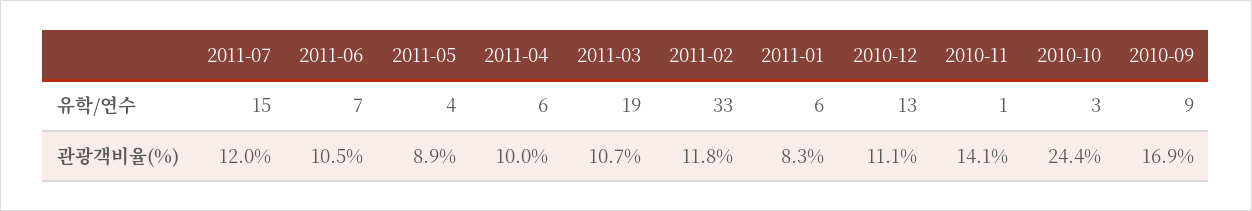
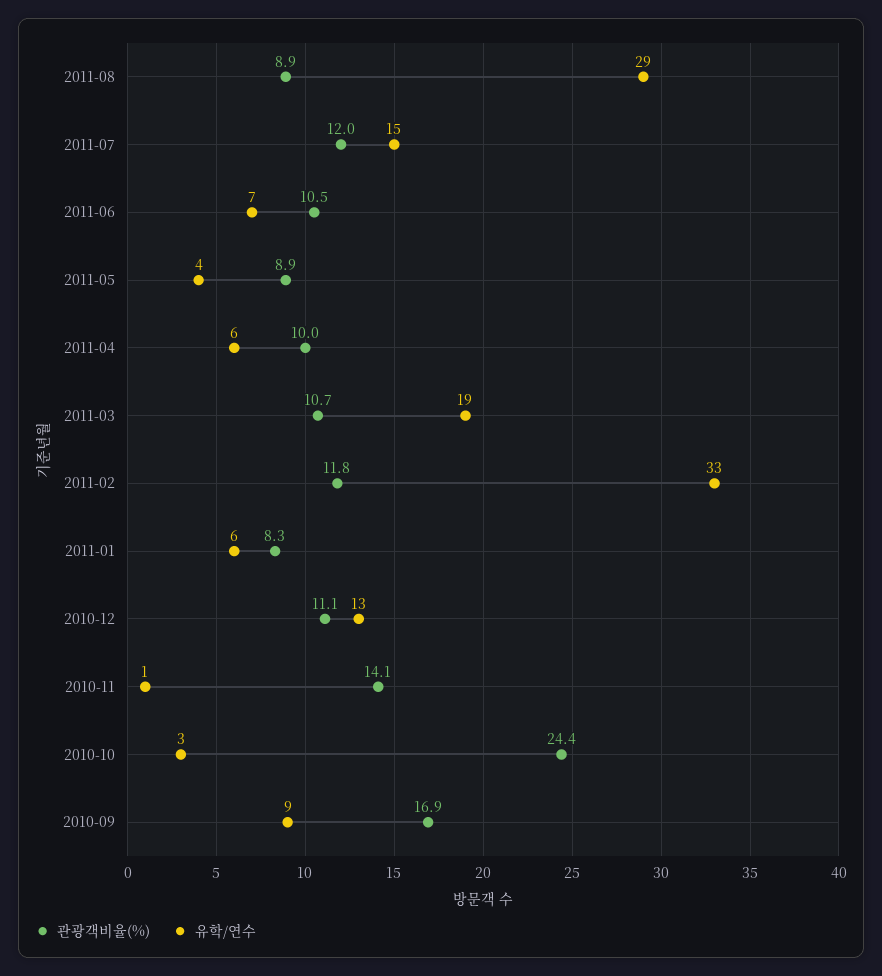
관광객비율(%), 2011-08: none -> 8.9
유학/연수, 2011-08: none -> 29

